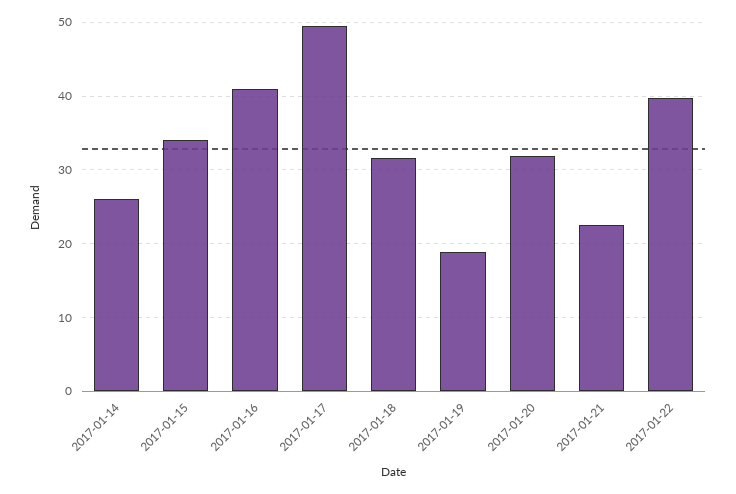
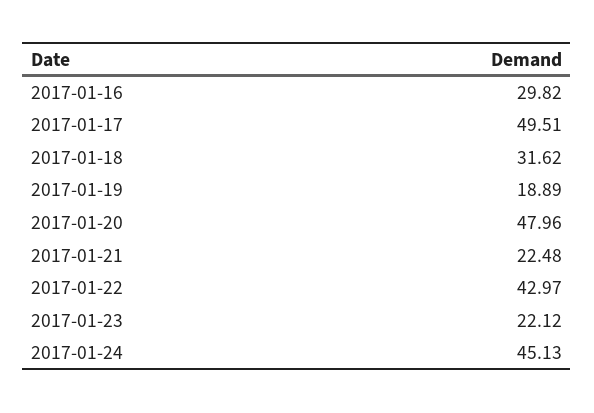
2017-01-14: 26 -> none
2017-01-15: 34 -> none
2017-01-16: 41 -> 29.82
2017-01-20: 32 -> 47.96
2017-01-22: 40 -> 42.97
2017-01-23: none -> 22.12
2017-01-24: none -> 45.13

